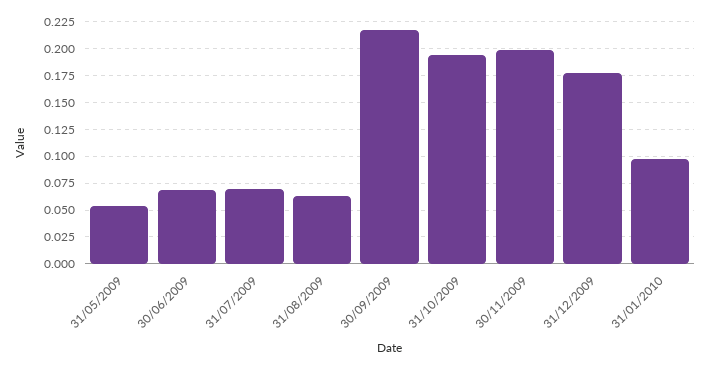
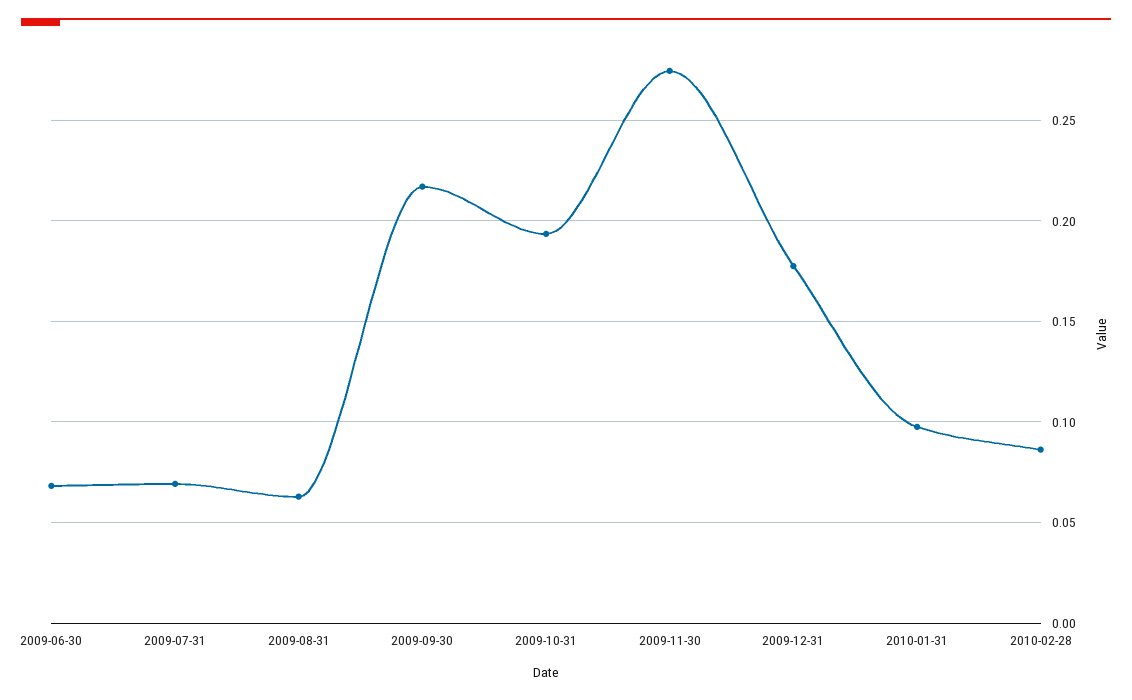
31/05/2009: 0.05 -> none
30/11/2009: 0.2 -> 0.275
2010-02-28: none -> 0.085

